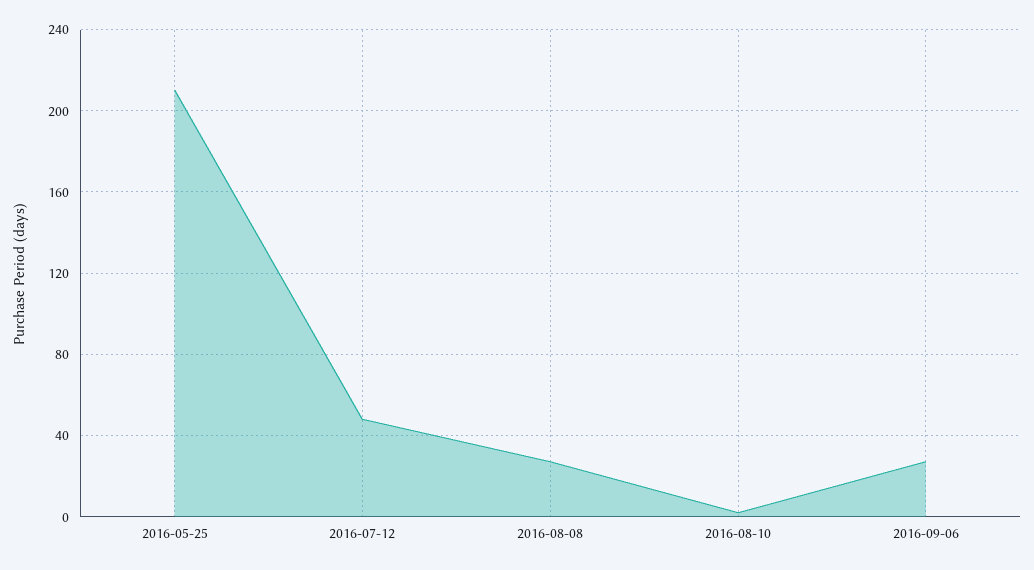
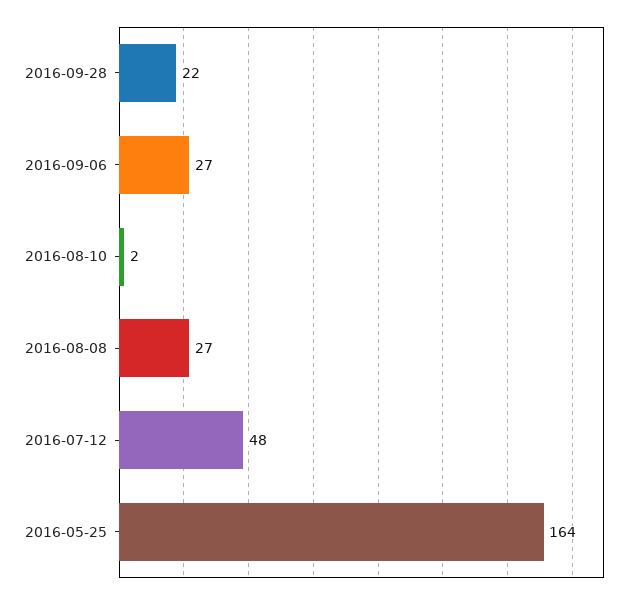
2016-05-25: 210 -> 164
2016-09-28: none -> 22

